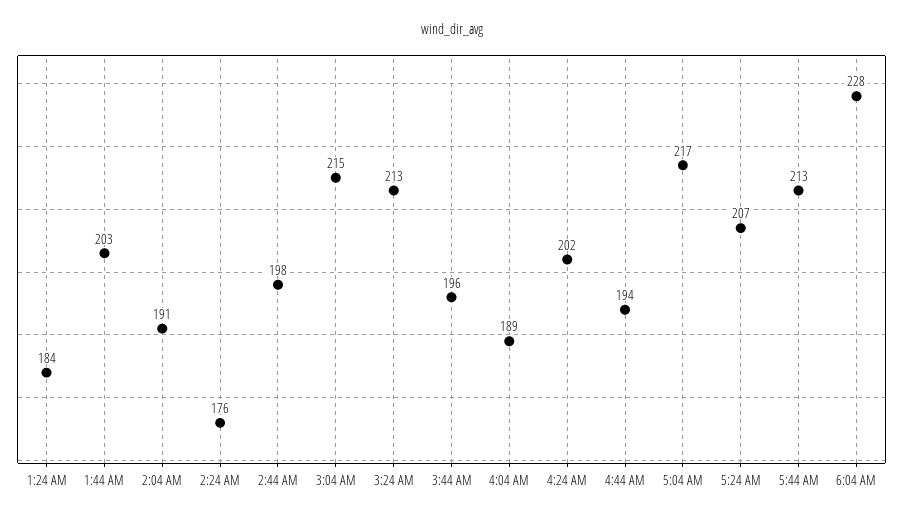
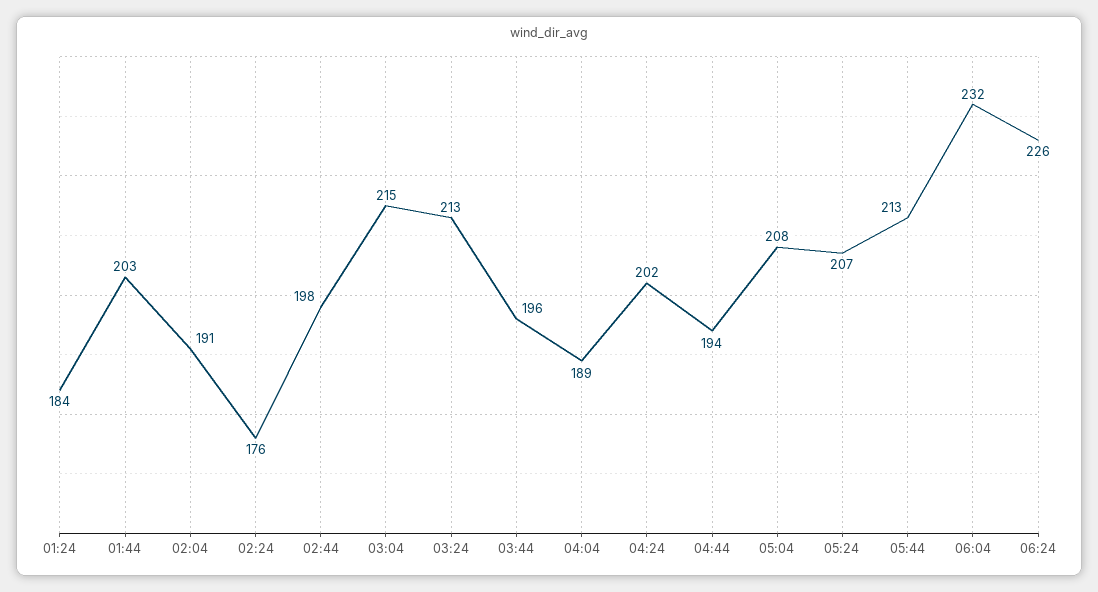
5:04 AM: 217 -> 208
6:04 AM: 228 -> 232
06:24: none -> 226

